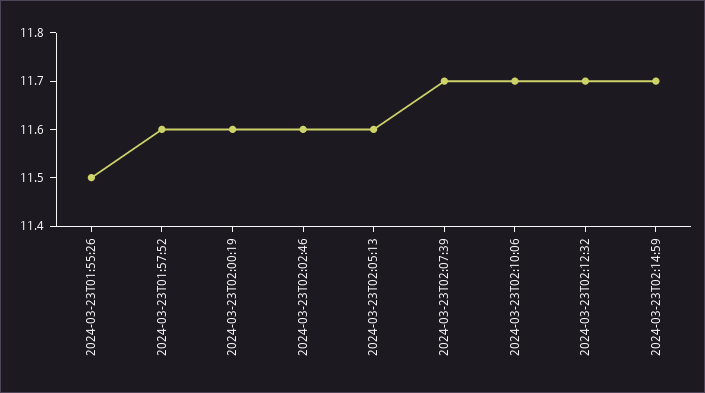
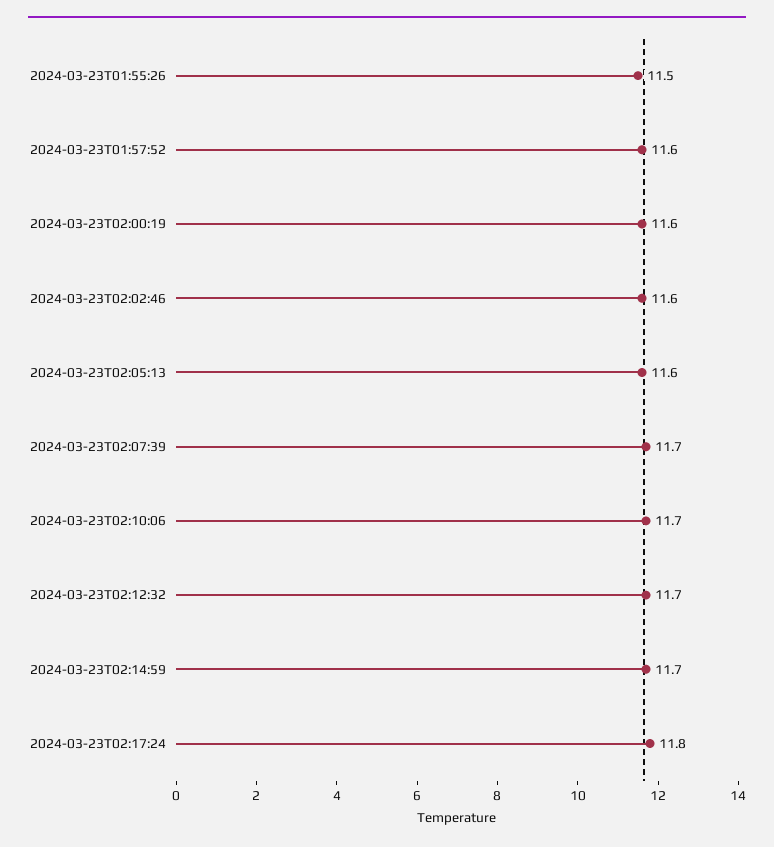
2024-03-23T02:17:24: none -> 11.8

